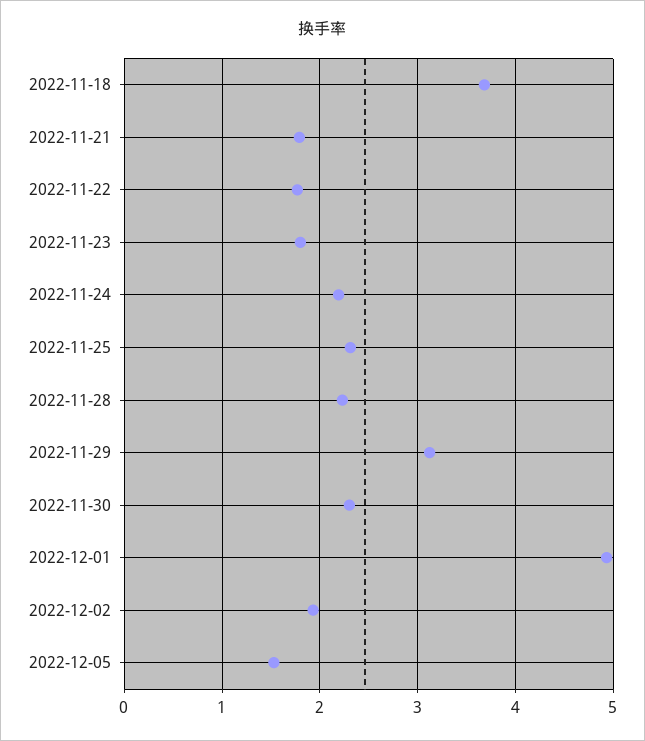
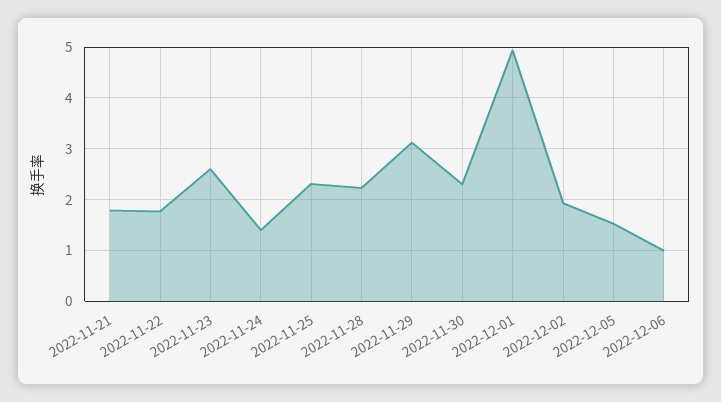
2022-11-18: 3.7 -> none
2022-11-23: 1.8 -> 2.6
2022-11-24: 2.2 -> 1.4
2022-12-06: none -> 1

